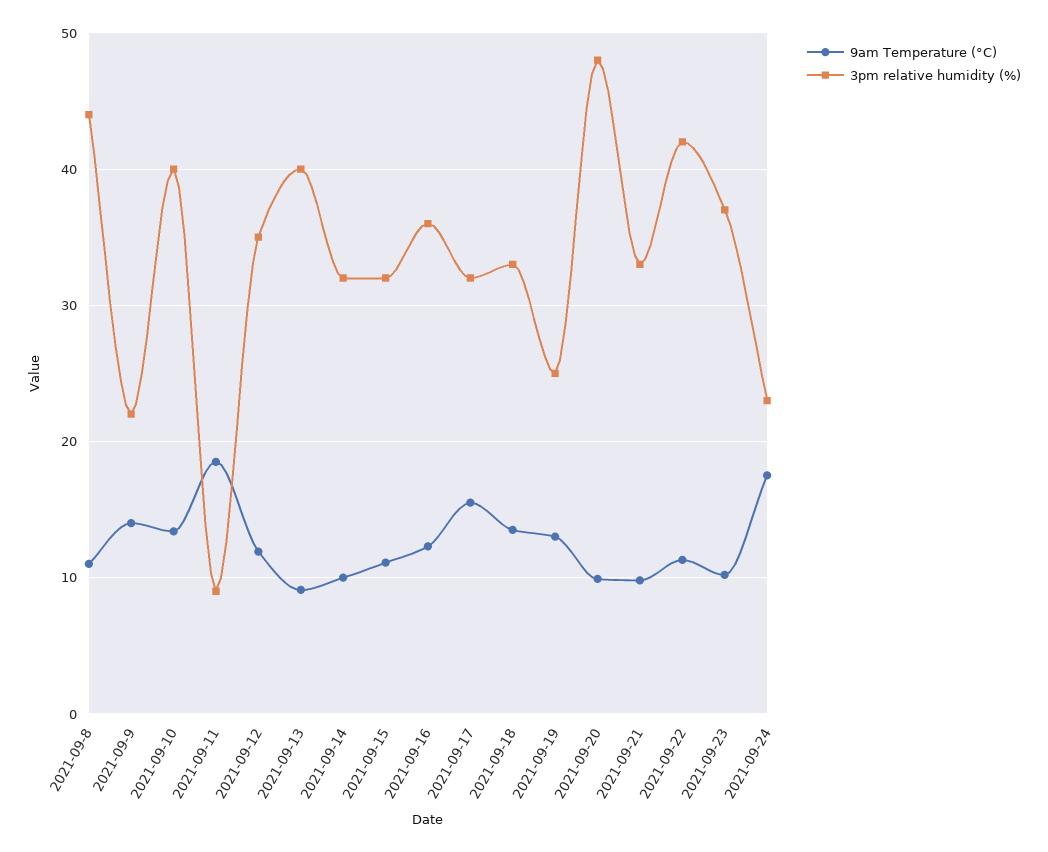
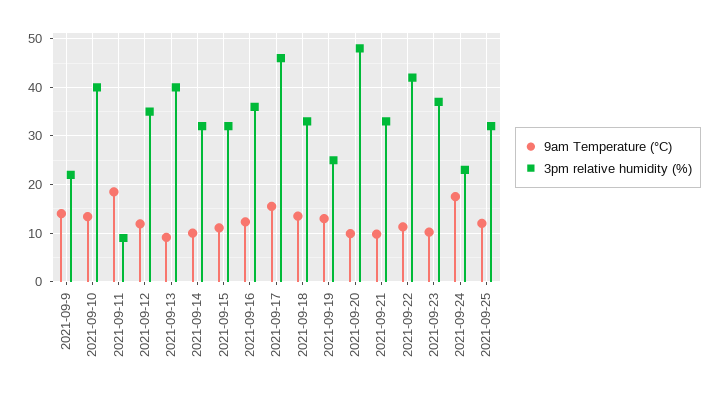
9am Temperature (°C), 2021-09-8: 11 -> none
3pm relative humidity (%), 2021-09-8: 44 -> none
3pm relative humidity (%), 2021-09-17: 32 -> 46
9am Temperature (°C), 2021-09-25: none -> 12
3pm relative humidity (%), 2021-09-25: none -> 32

